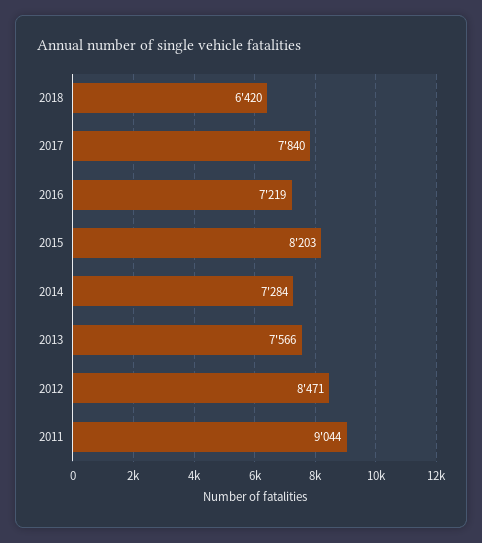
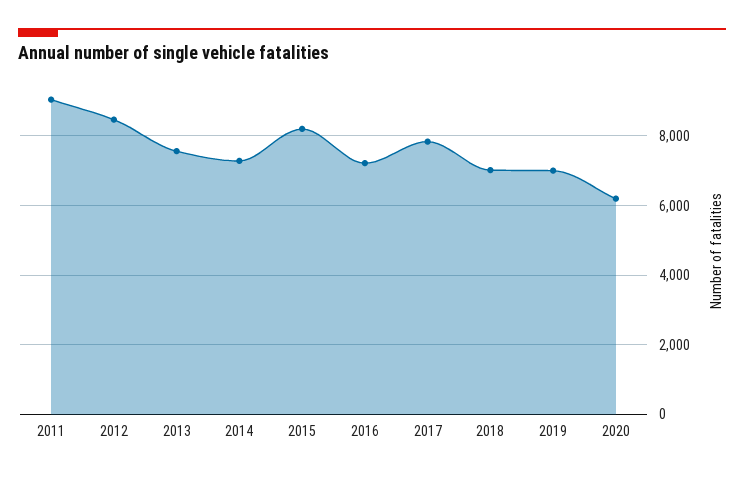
2018: 6420 -> 7000
2019: none -> 7000
2020: none -> 6200

